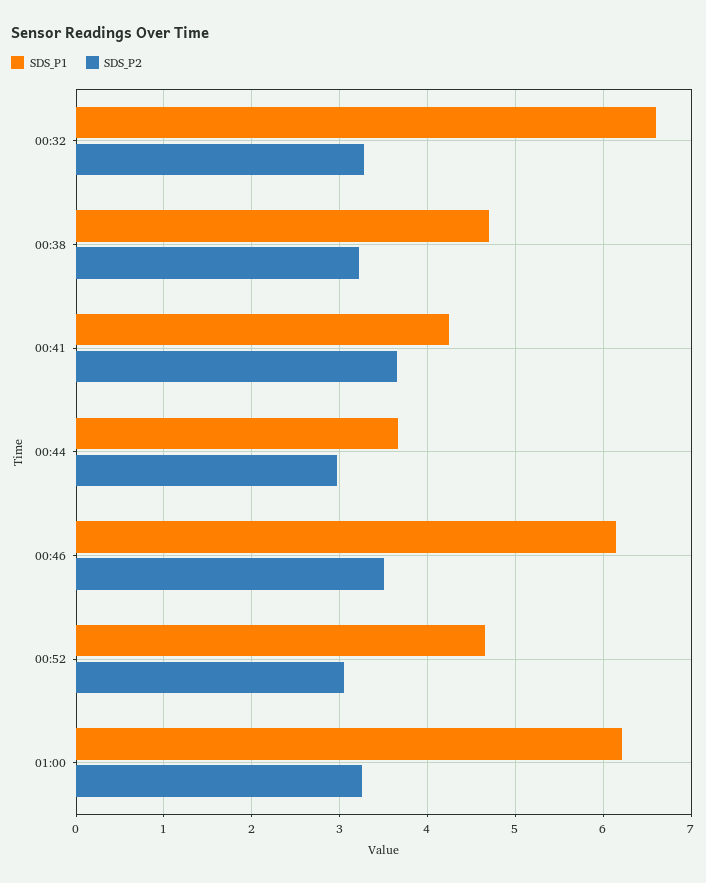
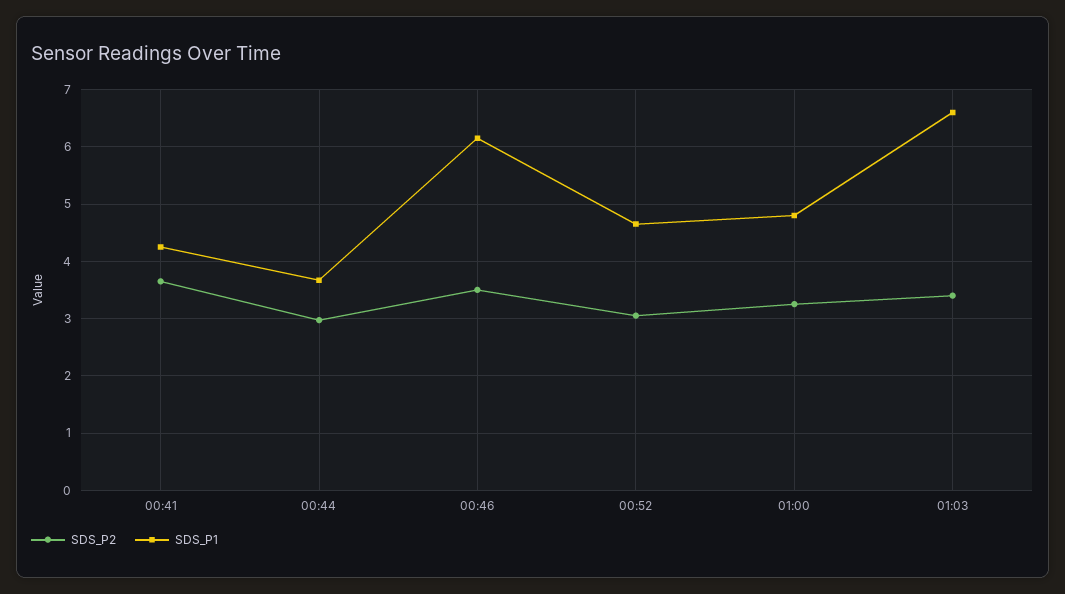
SDS_P1, 00:32: 6.6 -> none
SDS_P2, 00:32: 3.3 -> none
SDS_P1, 00:38: 4.7 -> none
SDS_P2, 00:38: 3.2 -> none
SDS_P1, 01:00: 6.2 -> 4.8
SDS_P2, 01:03: none -> 3.4
SDS_P1, 01:03: none -> 6.6

